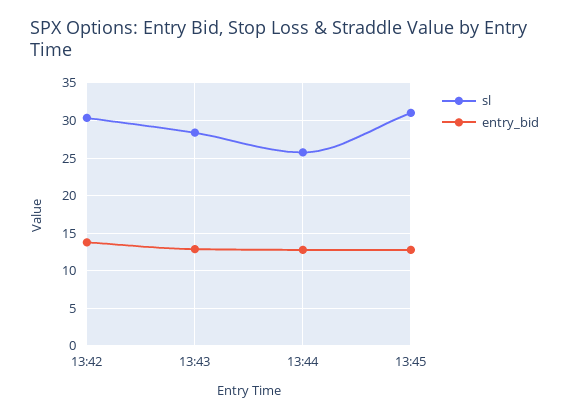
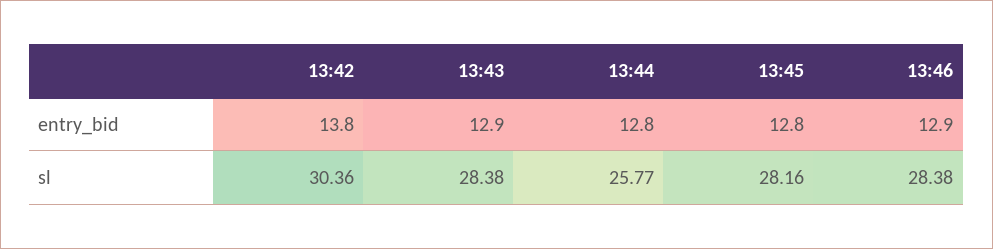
sl, 13:45: 31 -> 28.16
entry_bid, 13:46: none -> 12.9
sl, 13:46: none -> 28.38

